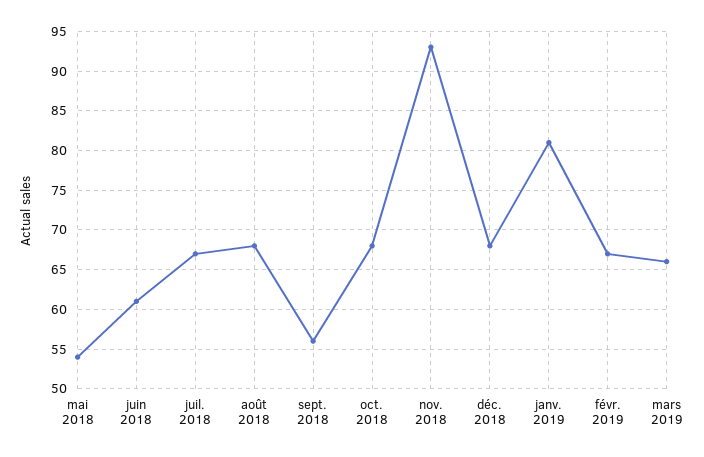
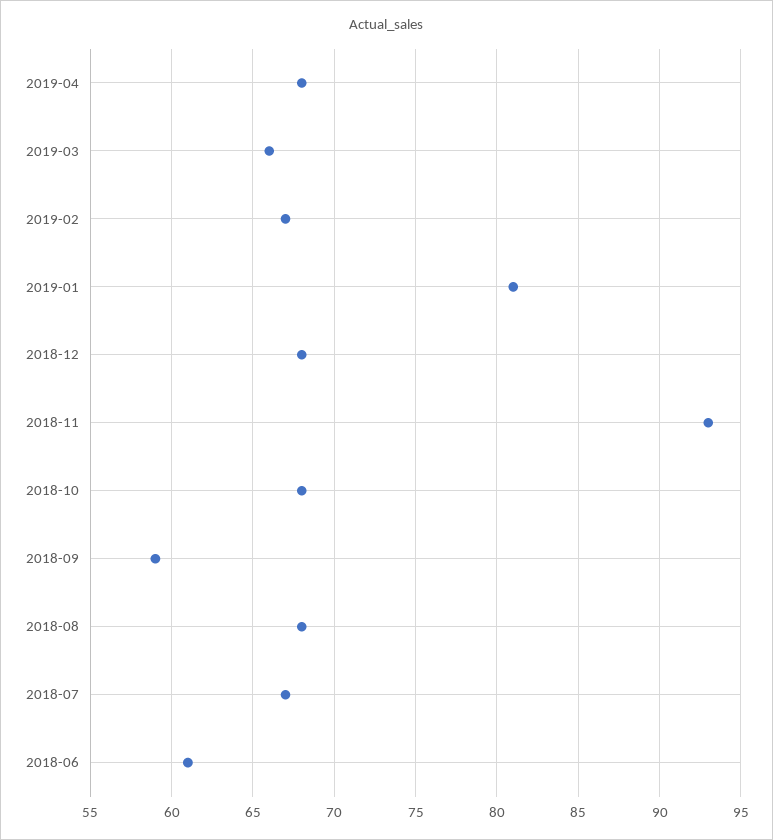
mai 2018: 54 -> none
sept. 2018: 56 -> 59
2019-04: none -> 68

